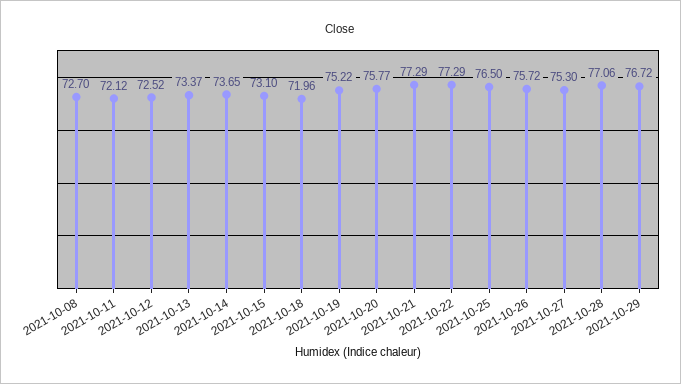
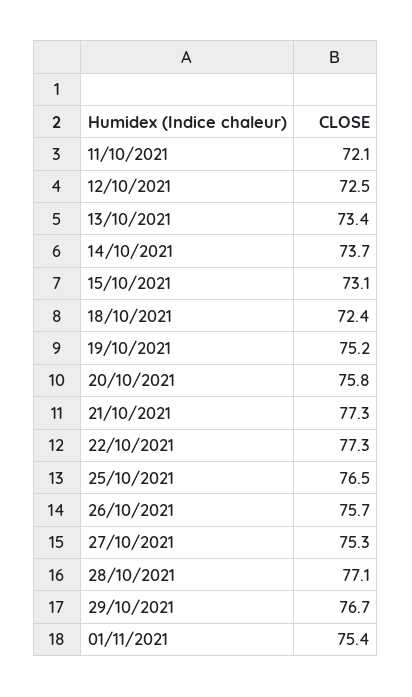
2021-10-08: 72.7 -> none
2021-10-18: 71.96 -> 72.4
01/11/2021: none -> 75.4

